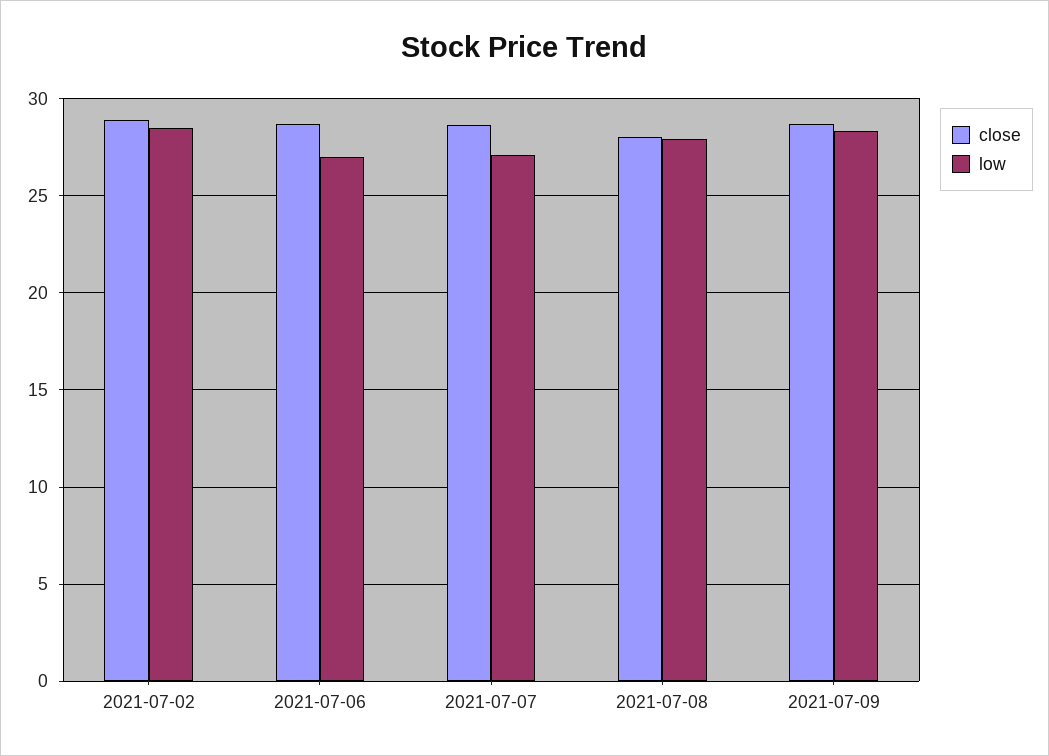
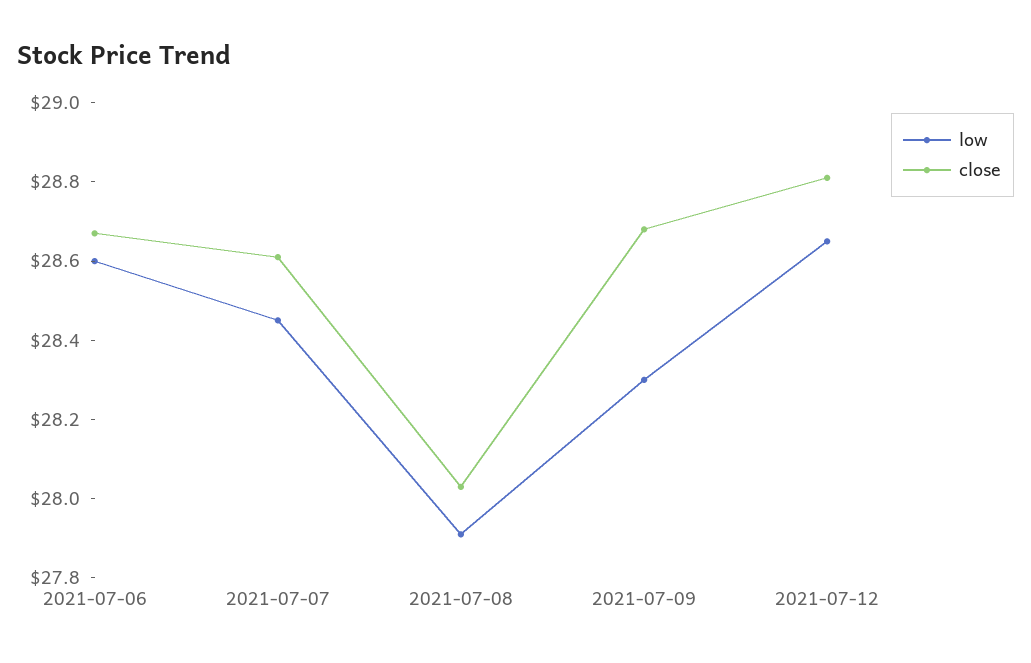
close, 2021-07-02: 29 -> none
low, 2021-07-02: 28.5 -> none
low, 2021-07-06: 27 -> 28.6
low, 2021-07-07: 27 -> 28.45
low, 2021-07-12: none -> 28.65
close, 2021-07-12: none -> 28.8

